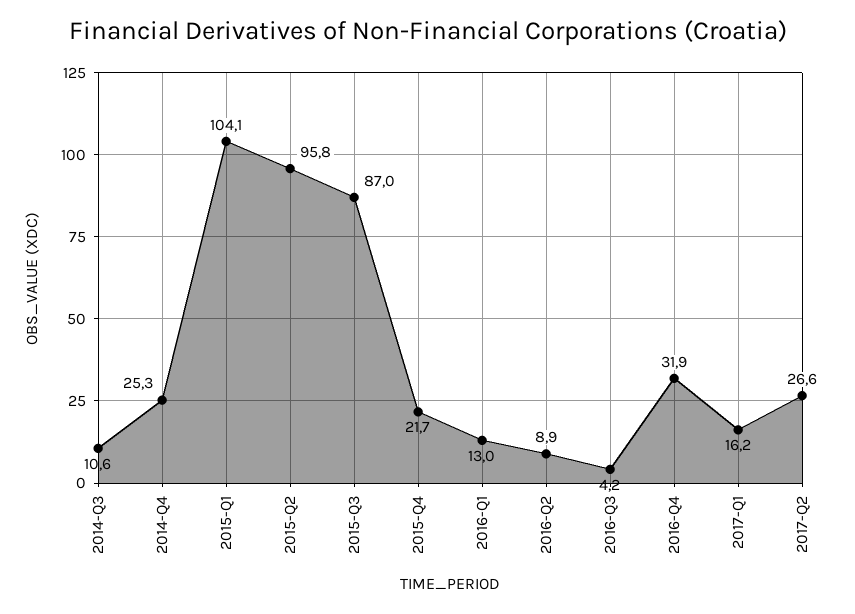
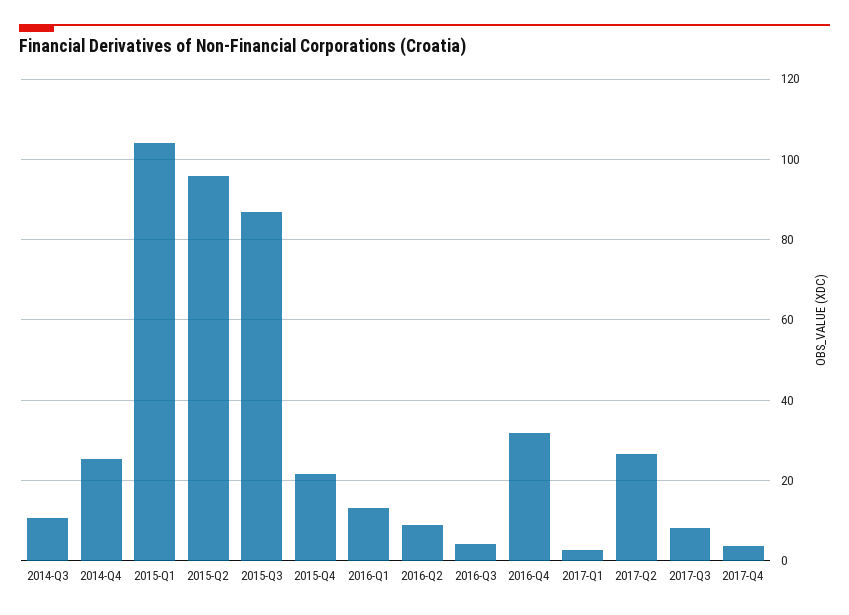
2017-Q1: 16.2 -> 2
2017-Q3: none -> 8
2017-Q4: none -> 4

